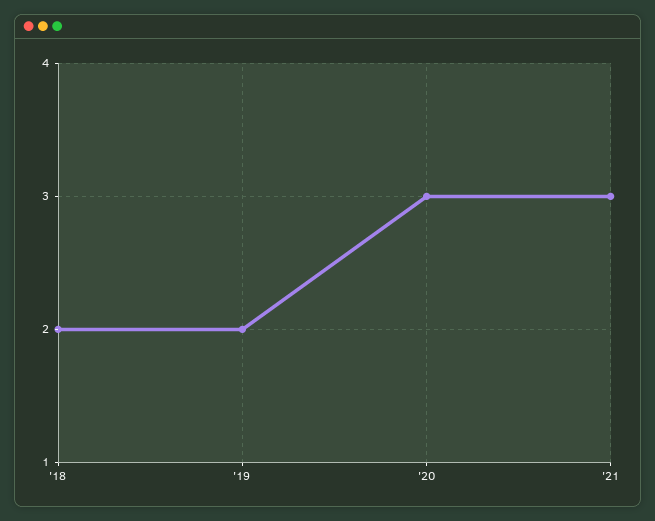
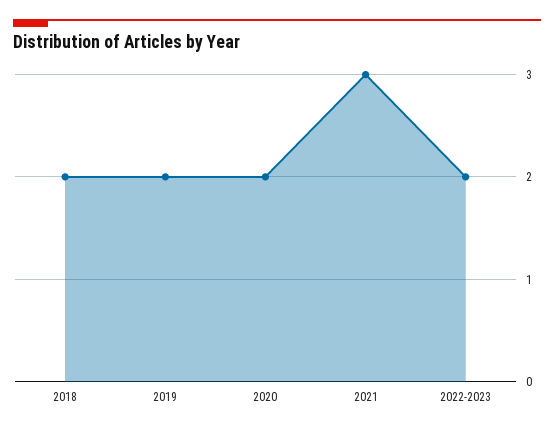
'20: 3 -> 2
2022-2023: none -> 2

